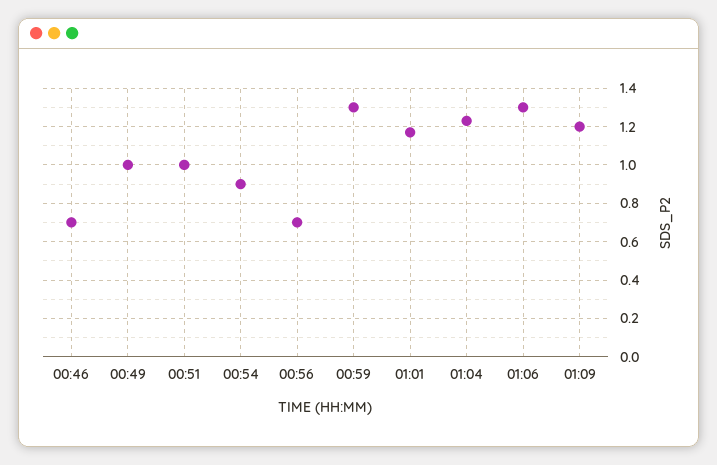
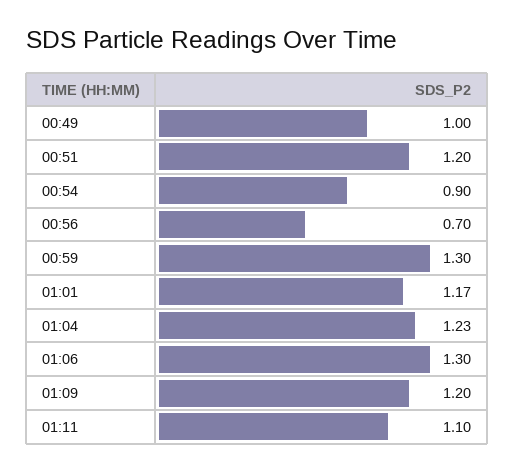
00:46: 0.7 -> none
00:51: 1 -> 1.2
01:11: none -> 1.1

